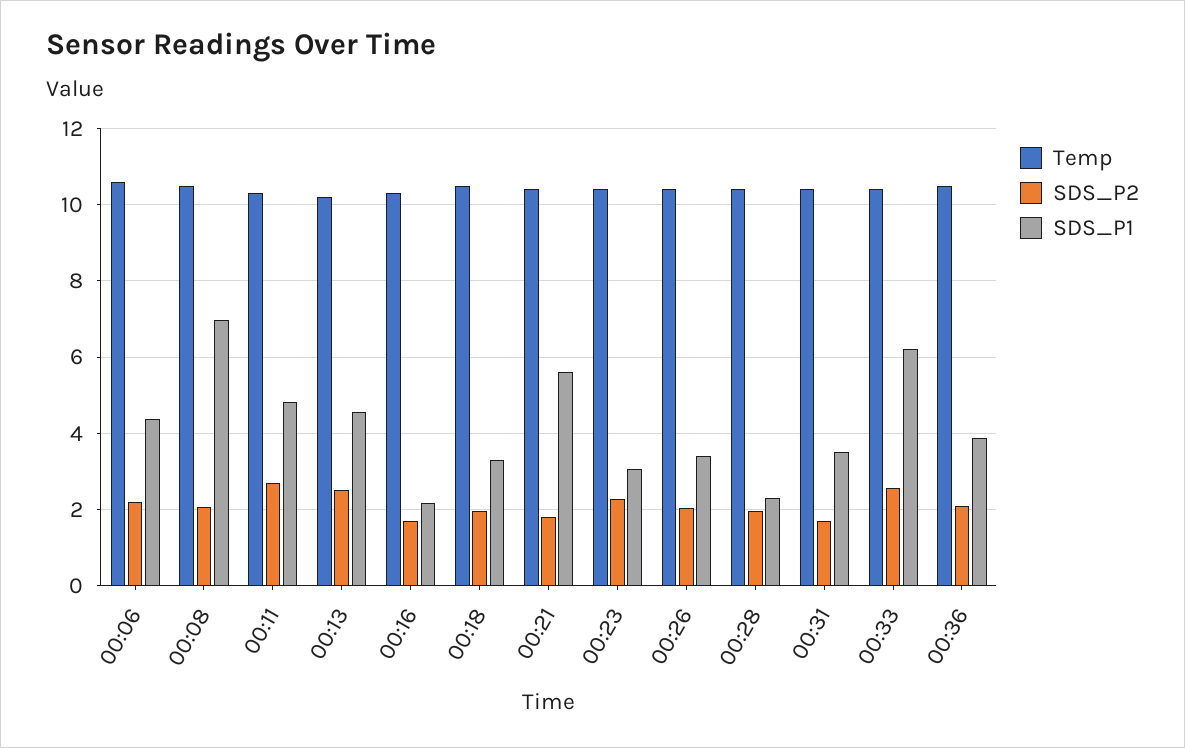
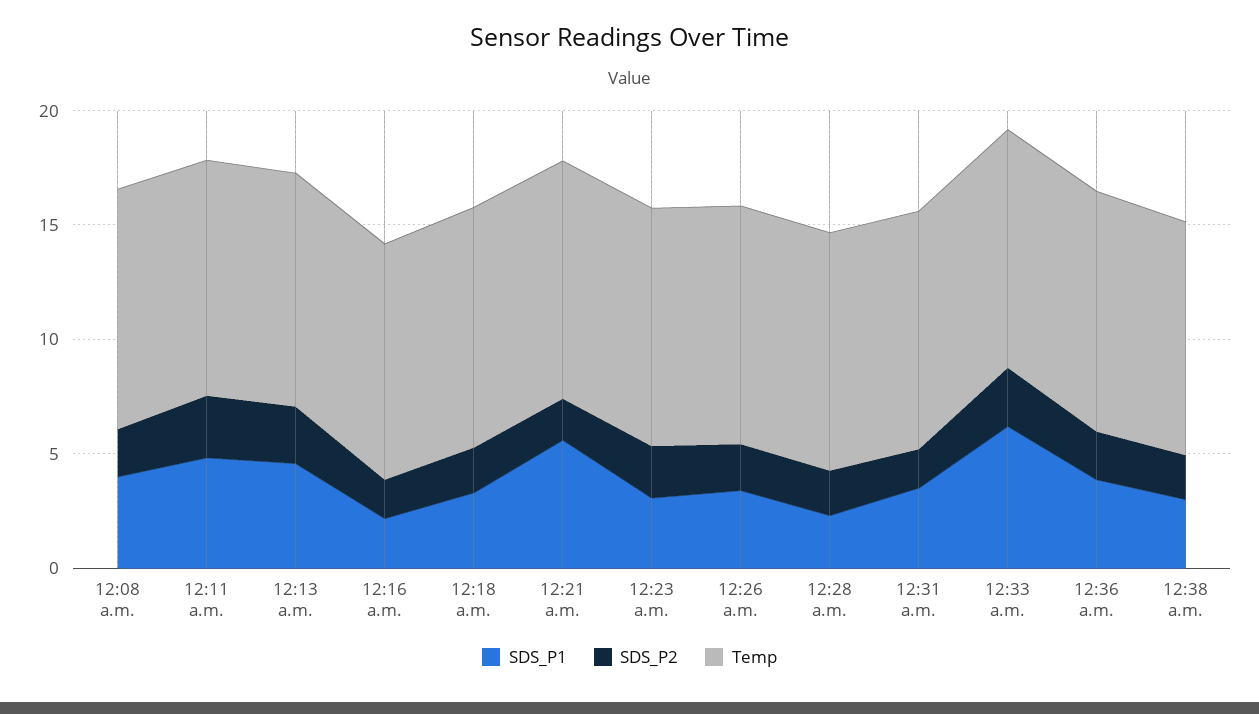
Temp, 00:06: 10.6 -> none
SDS_P2, 00:06: 2.2 -> none
SDS_P1, 00:06: 4.4 -> none
SDS_P1, 00:08: 7 -> 4
SDS_P1, 12:38 a.m.: none -> 3
SDS_P2, 12:38 a.m.: none -> 2
Temp, 12:38 a.m.: none -> 10

